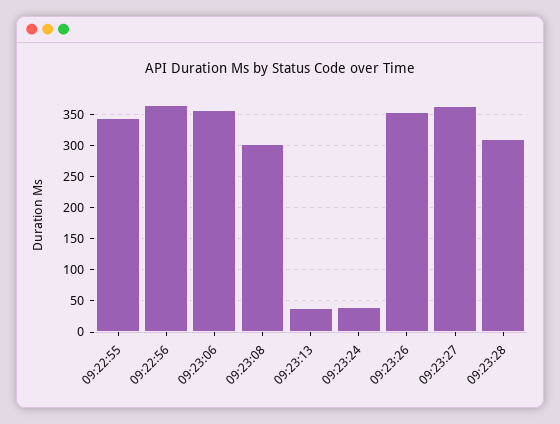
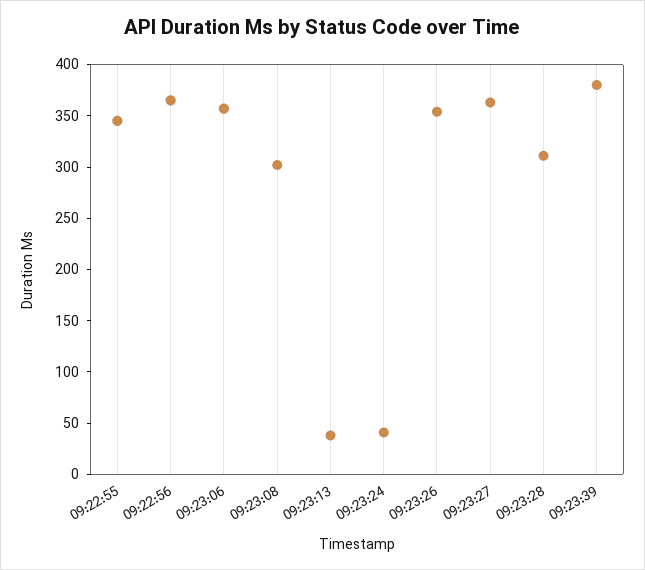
09:23:39: none -> 380

